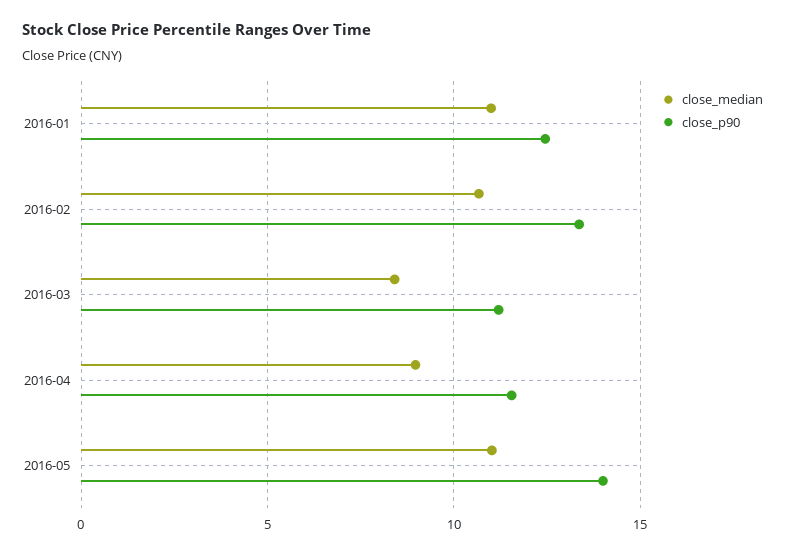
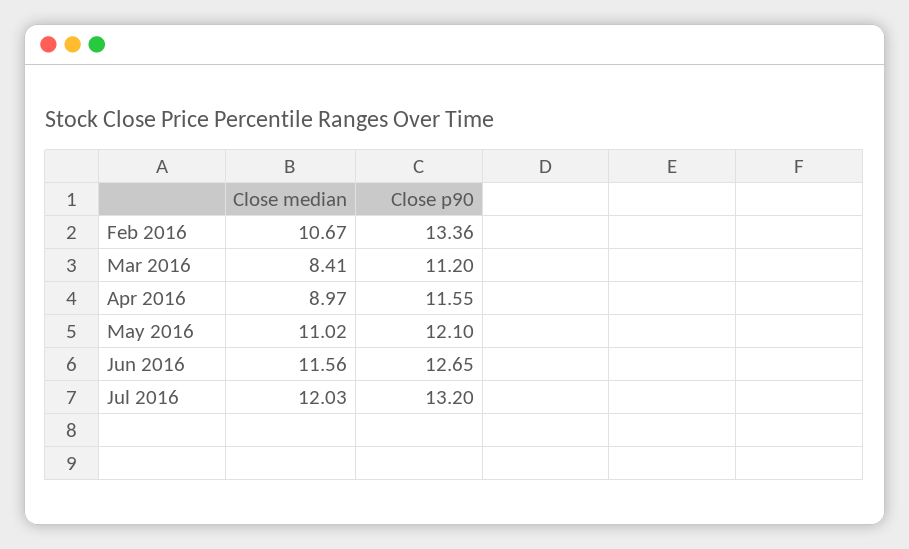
close_median, 2016-01: 11 -> none
close_p90, 2016-01: 12.5 -> none
close_p90, 2016-05: 14 -> 12.1
close_median, Jun 2016: none -> 11.56
close_p90, Jun 2016: none -> 12.65
close_median, Jul 2016: none -> 12.03
close_p90, Jul 2016: none -> 13.2

